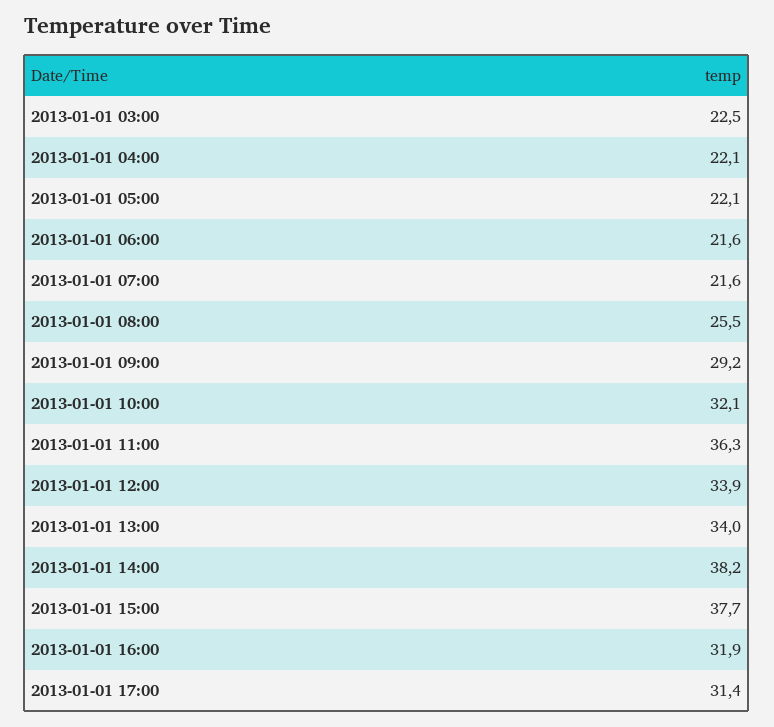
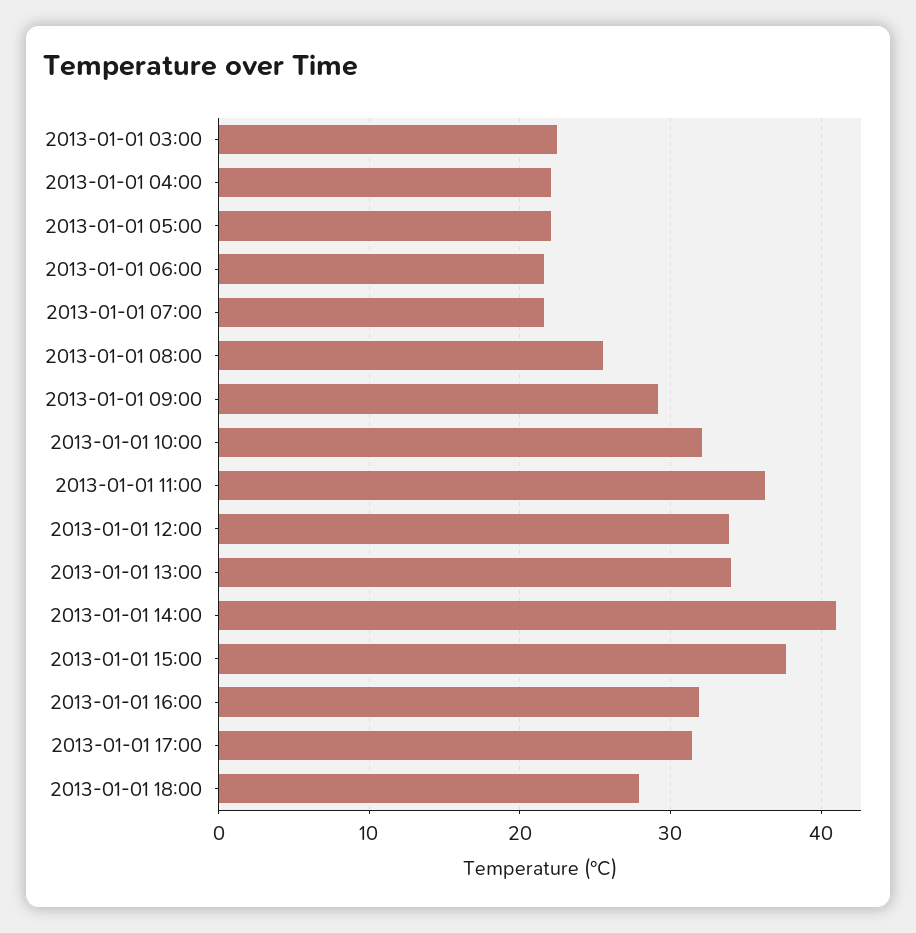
2013-01-01 14:00: 38.2 -> 41
2013-01-01 18:00: none -> 28

